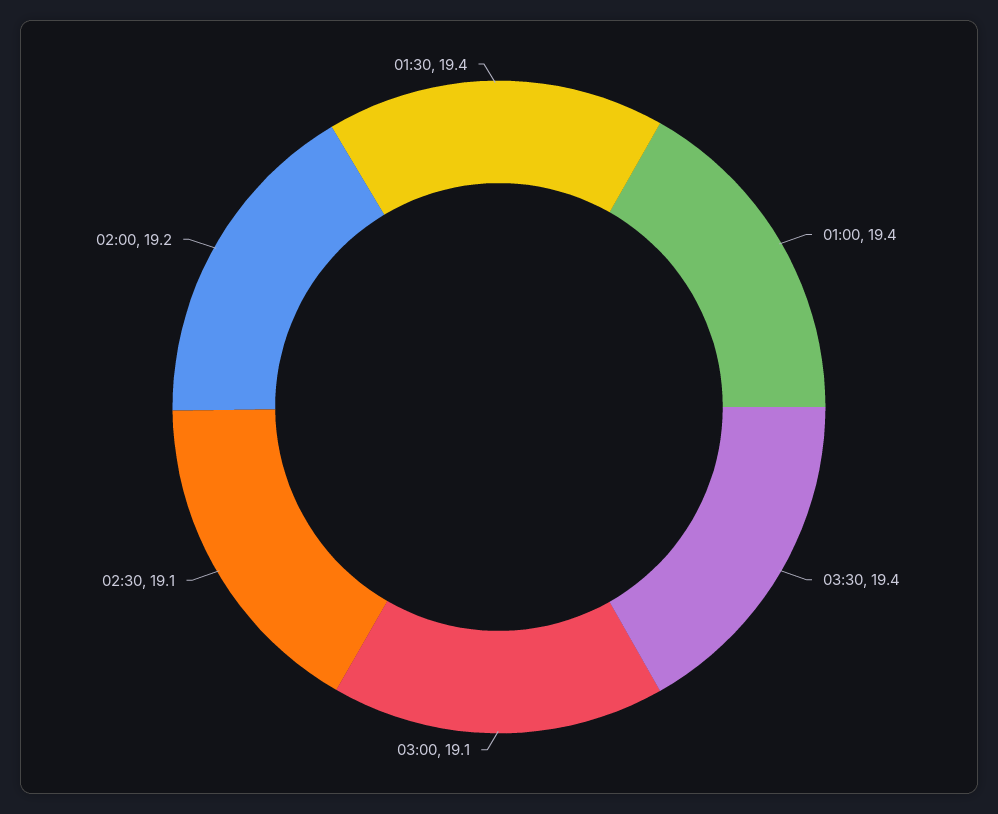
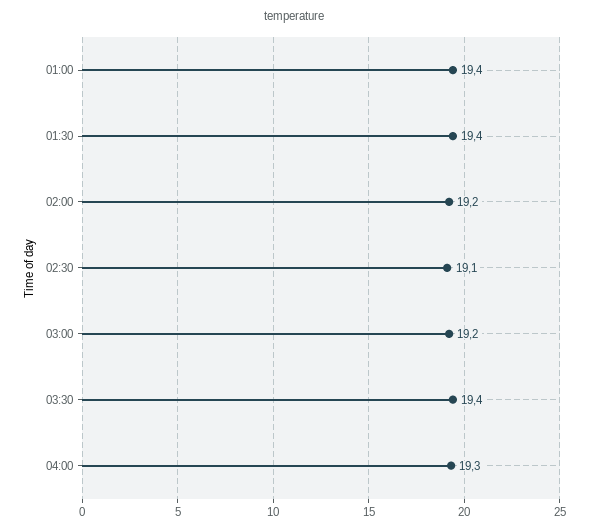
03:00: 19.1 -> 19.2
04:00: none -> 19.3

